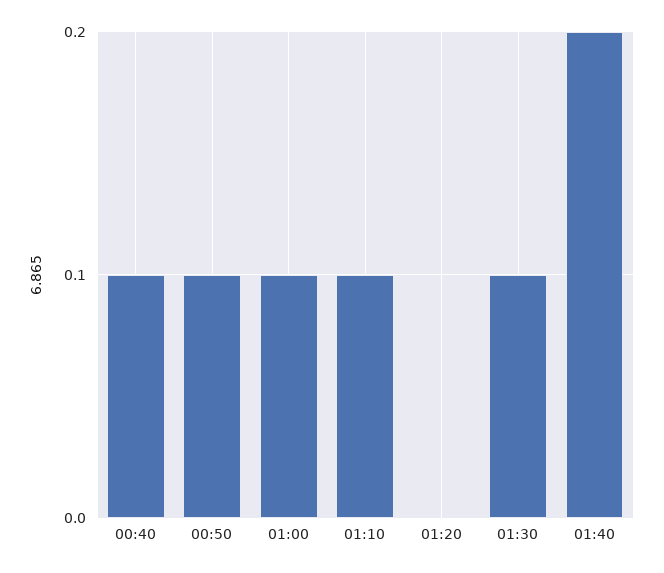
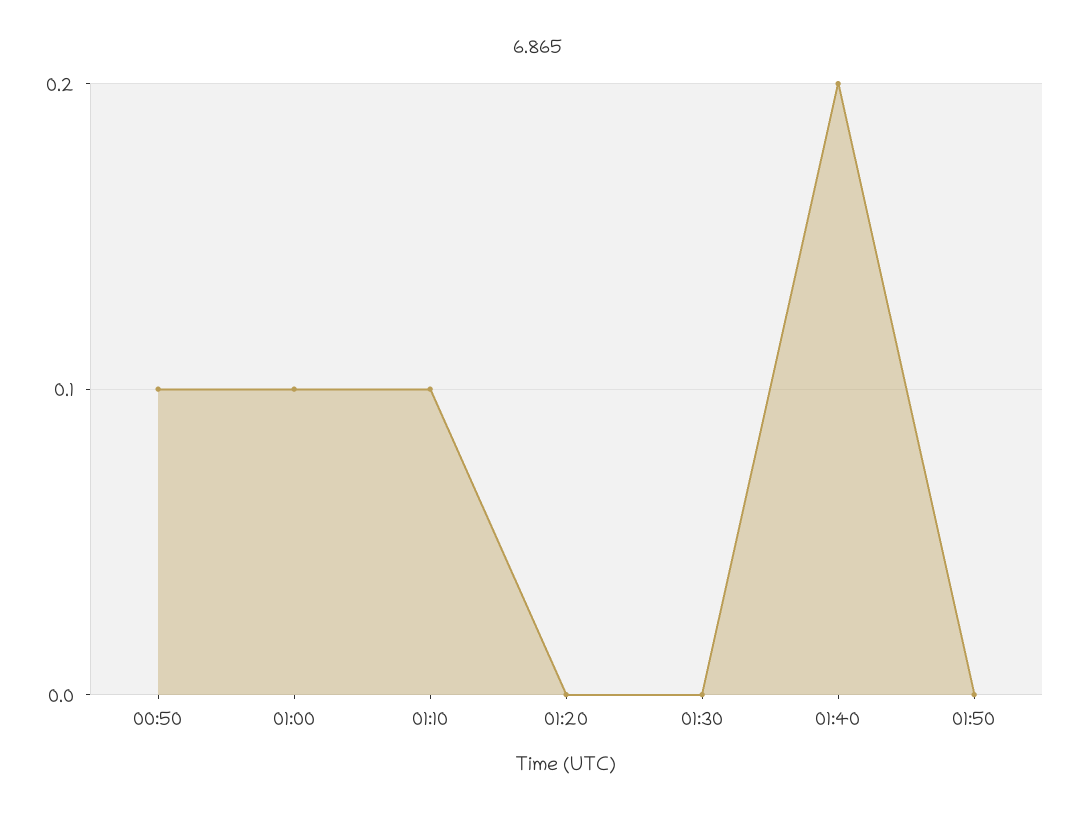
00:40: 0.1 -> none
01:30: 0.1 -> 0
01:50: none -> 0

